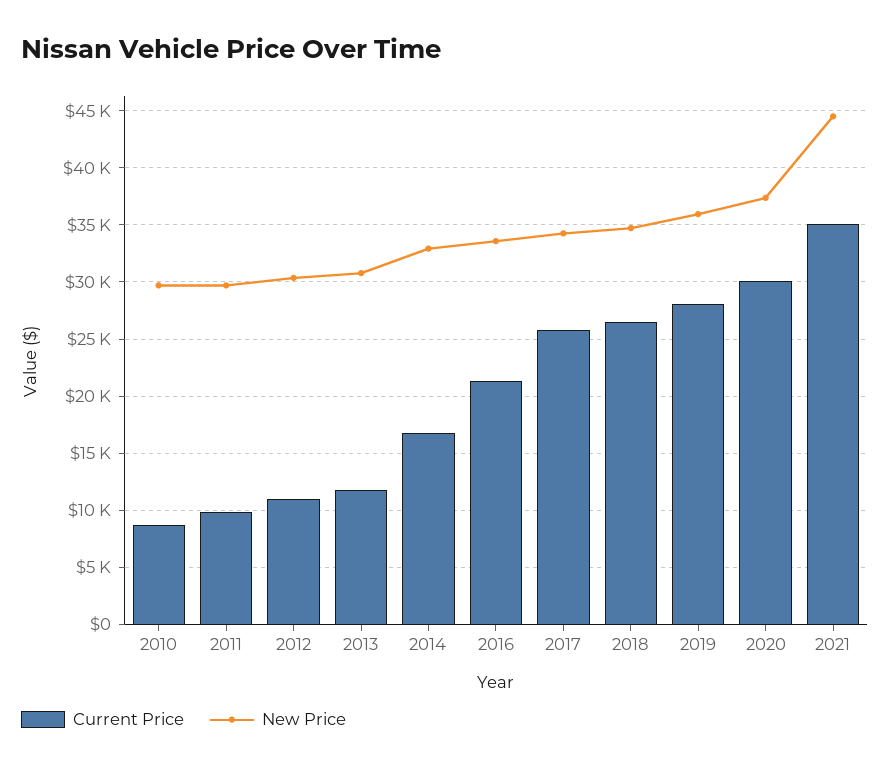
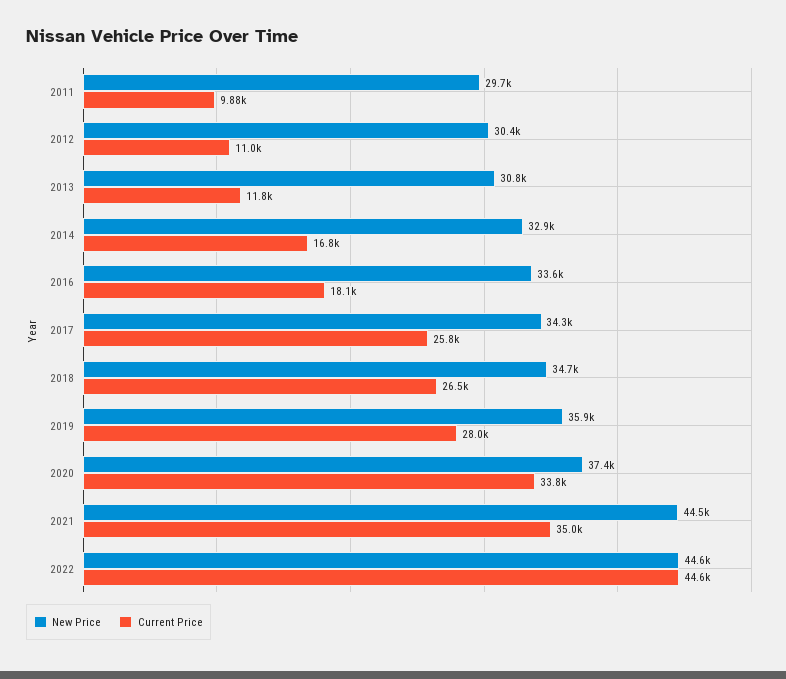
Current Price, 2010: 9000 -> none
New Price, 2010: 30000 -> none
Current Price, 2016: 21000 -> 18100
Current Price, 2020: 30000 -> 33800
New Price, 2022: none -> 44600
Current Price, 2022: none -> 44600

